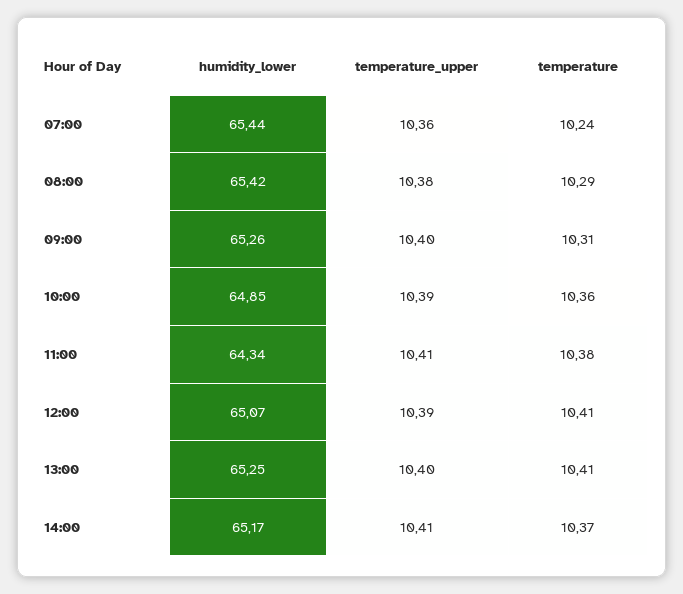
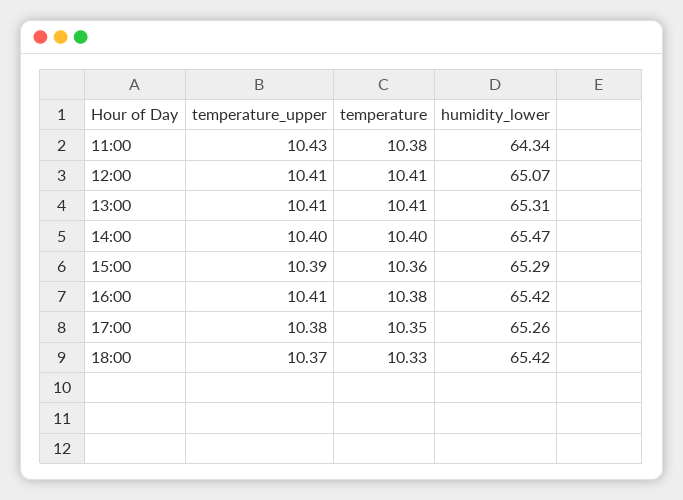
humidity_lower, 07:00: 65.44 -> none
temperature_upper, 07:00: 10.36 -> none
temperature, 07:00: 10.24 -> none
humidity_lower, 08:00: 65.42 -> none
temperature_upper, 08:00: 10.38 -> none
temperature, 08:00: 10.29 -> none
humidity_lower, 09:00: 65.26 -> none
temperature_upper, 09:00: 10.4 -> none
temperature, 09:00: 10.31 -> none
humidity_lower, 10:00: 64.85 -> none
temperature_upper, 10:00: 10.39 -> none
temperature, 10:00: 10.36 -> none
temperature_upper, 11:00: 10.41 -> 10.43
temperature_upper, 12:00: 10.39 -> 10.41
humidity_lower, 13:00: 65.25 -> 65.31
temperature_upper, 13:00: 10.4 -> 10.41
humidity_lower, 14:00: 65.17 -> 65.47
temperature_upper, 14:00: 10.41 -> 10.4
temperature, 14:00: 10.37 -> 10.4
temperature_upper, 15:00: none -> 10.39
temperature, 15:00: none -> 10.36
humidity_lower, 15:00: none -> 65.29
temperature_upper, 16:00: none -> 10.41
temperature, 16:00: none -> 10.38
humidity_lower, 16:00: none -> 65.42
temperature_upper, 17:00: none -> 10.38
temperature, 17:00: none -> 10.35
humidity_lower, 17:00: none -> 65.26
temperature_upper, 18:00: none -> 10.37
temperature, 18:00: none -> 10.33
humidity_lower, 18:00: none -> 65.42

